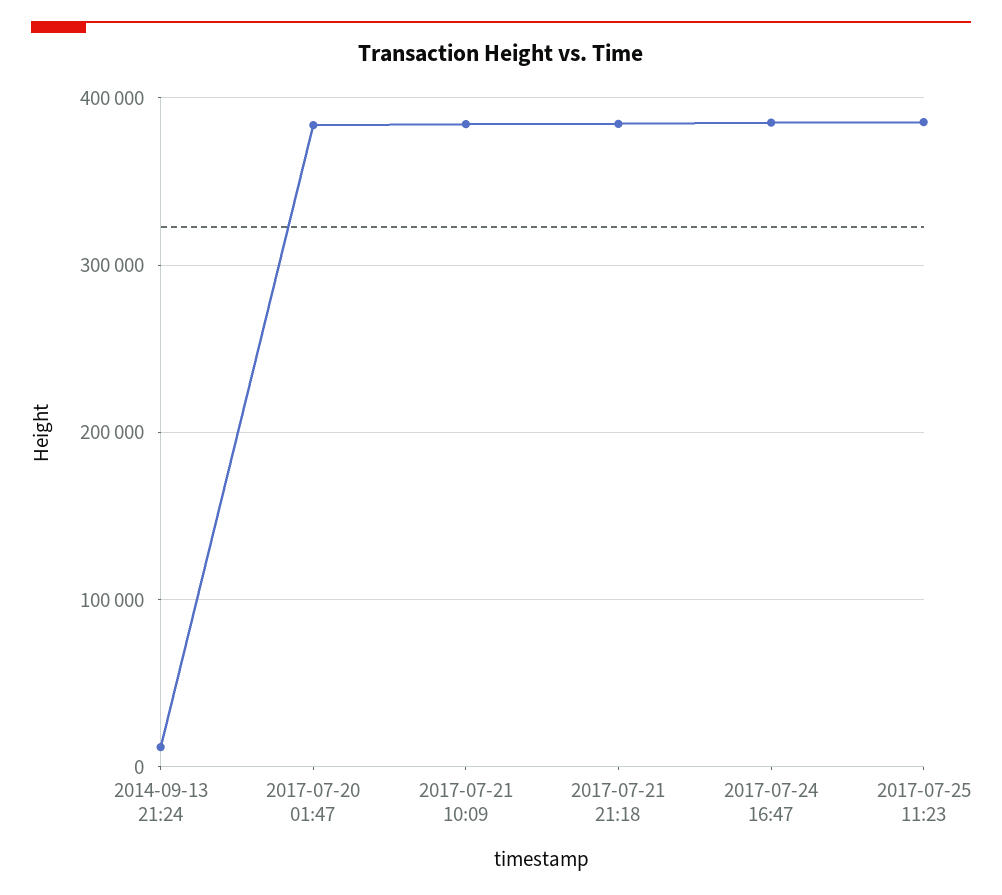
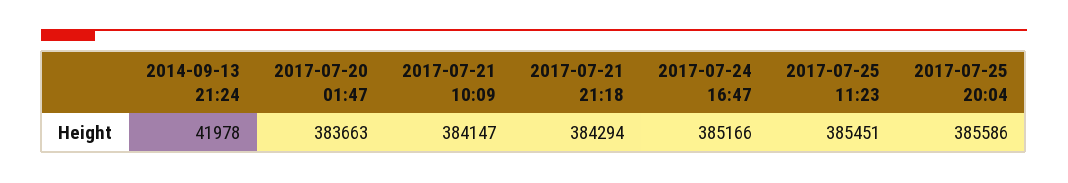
2014-09-13 21:24: 10000 -> 41978
2017-07-25 20:04: none -> 385586

